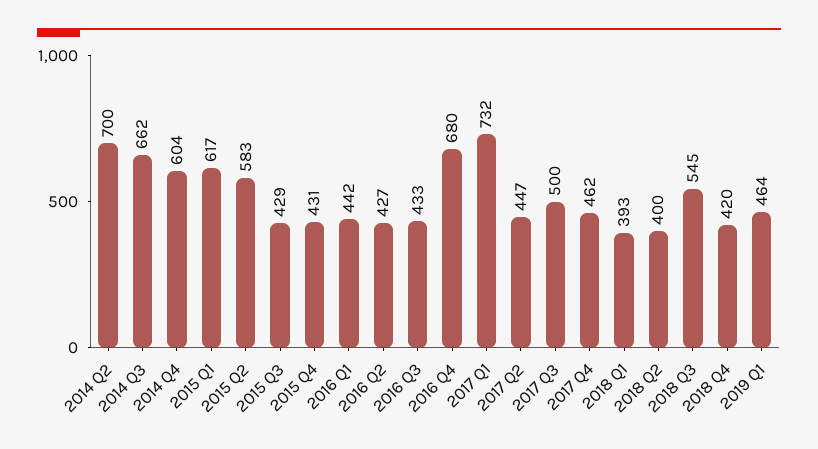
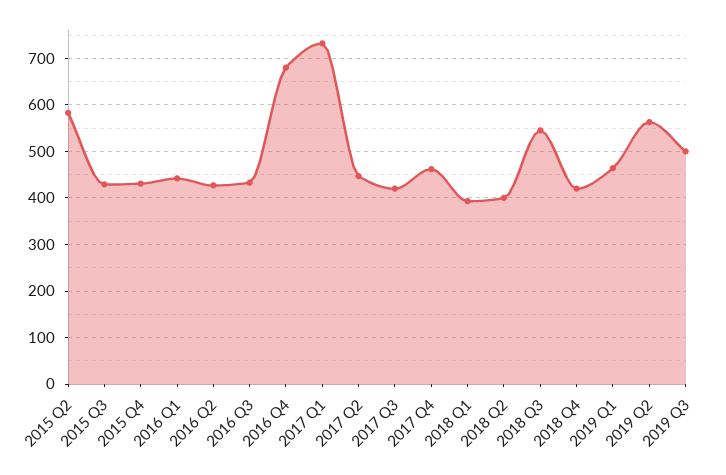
2014 Q2: 700 -> none
2014 Q3: 662 -> none
2014 Q4: 604 -> none
2015 Q1: 617 -> none
2017 Q3: 500 -> 420
2019 Q2: none -> 560
2019 Q3: none -> 500

